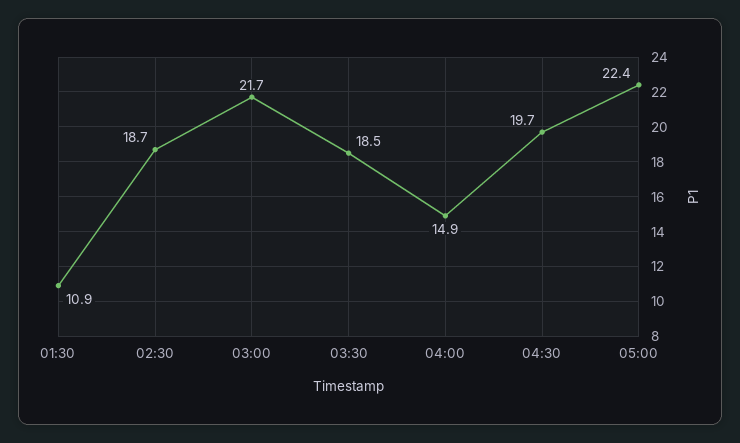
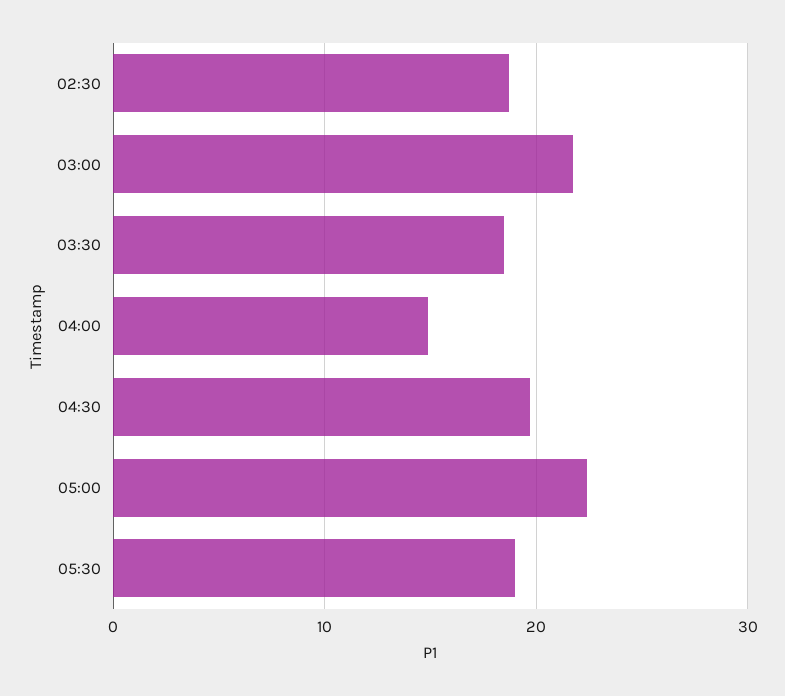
01:30: 10.9 -> none
05:30: none -> 19

